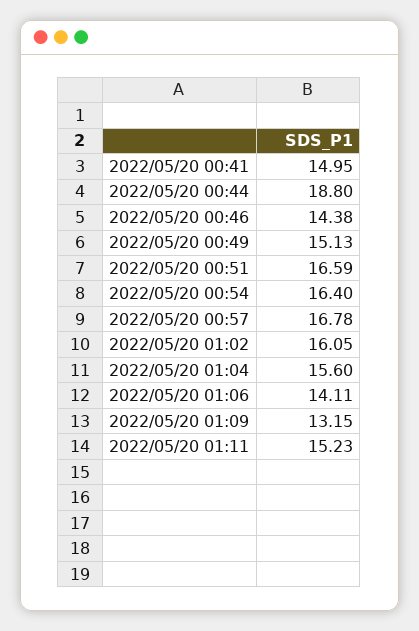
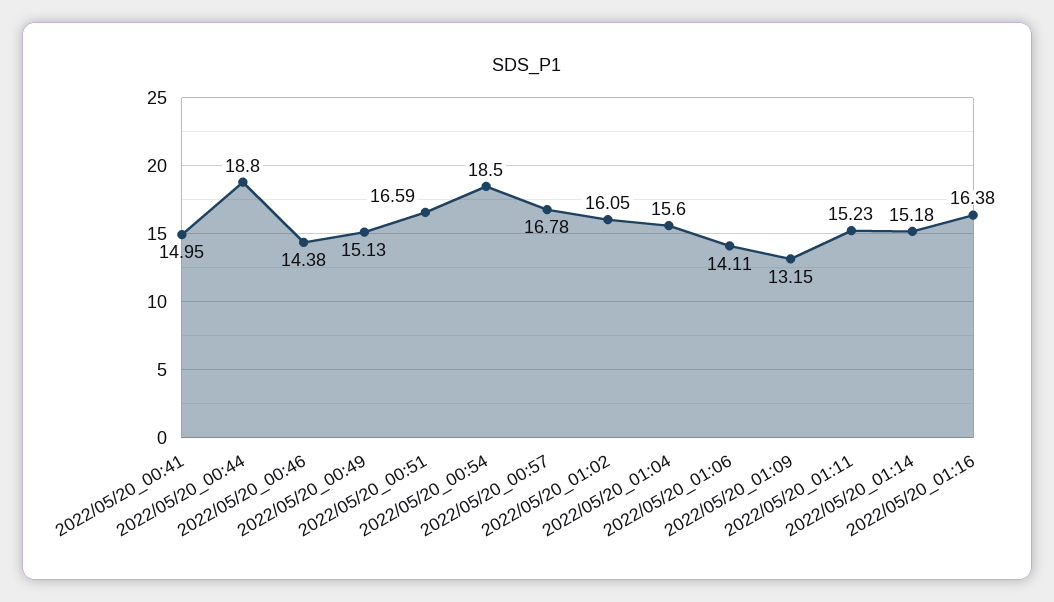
2022/05/20 00:54: 16.4 -> 18.5
2022/05/20_01:14: none -> 15.18
2022/05/20_01:16: none -> 16.38

